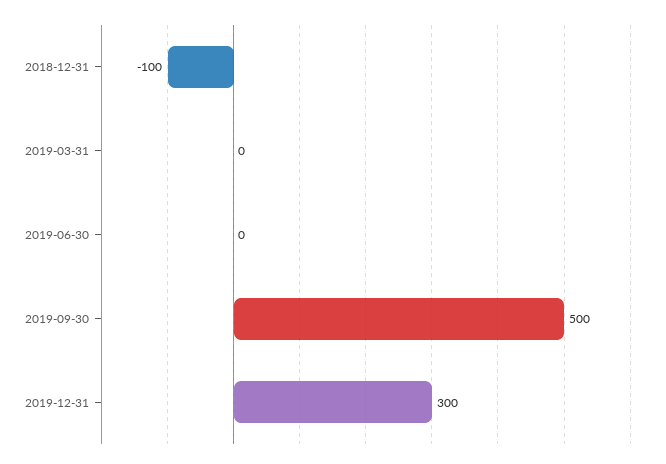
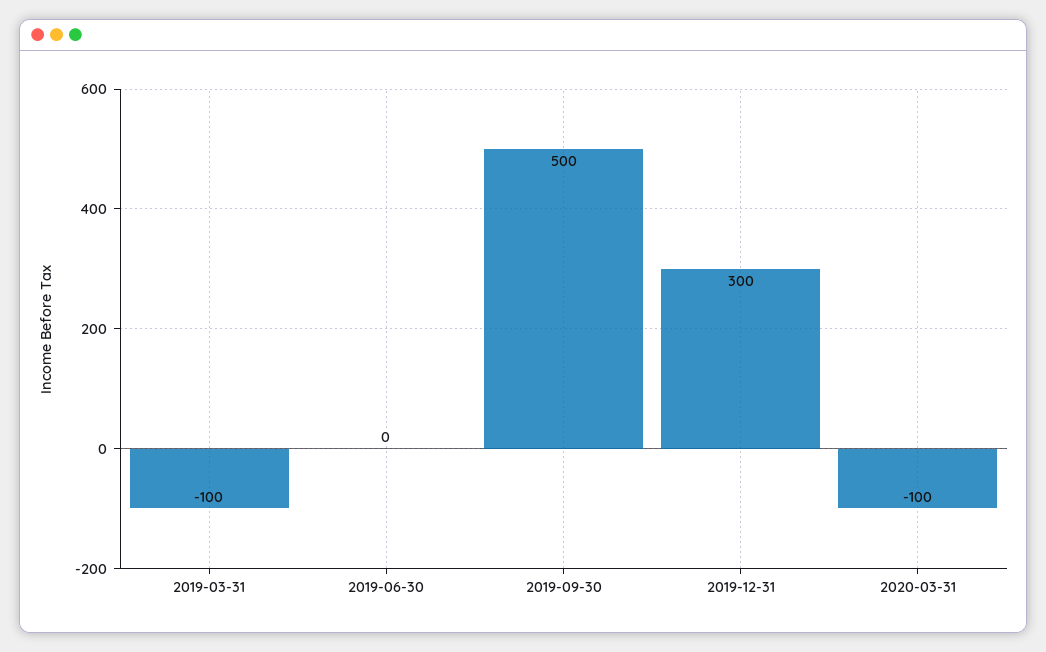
2018-12-31: -100 -> none
2019-03-31: 0 -> -100
2020-03-31: none -> -100

